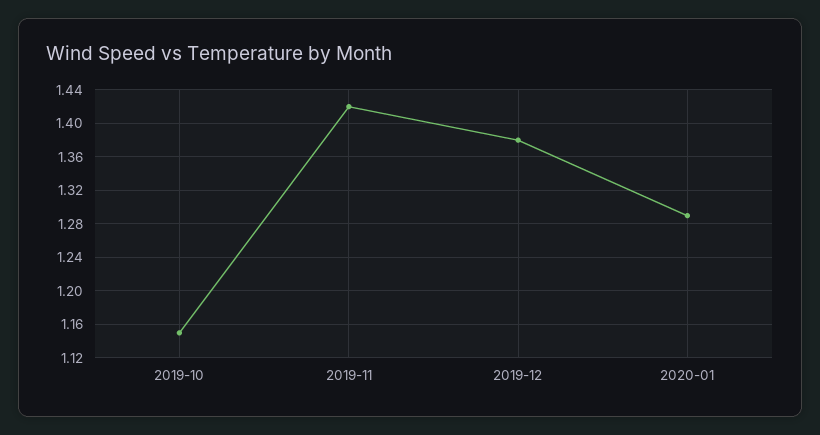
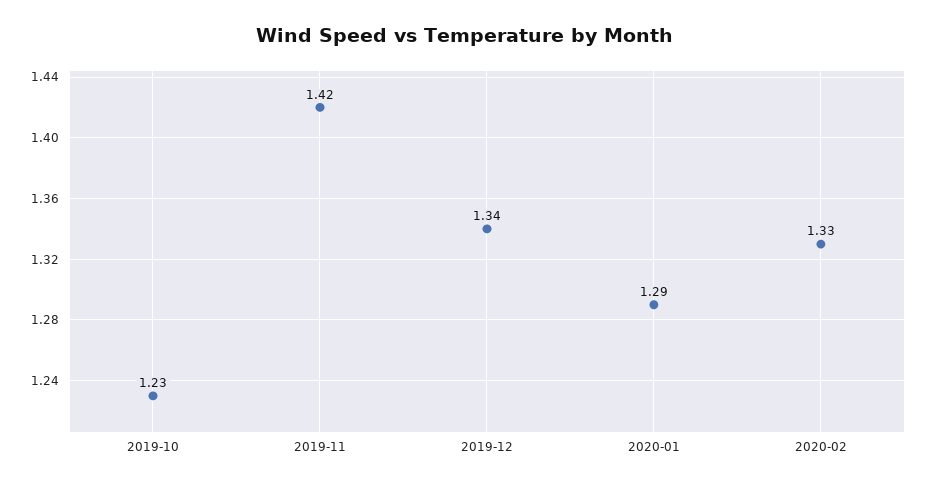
2019-10: 1.15 -> 1.23
2019-12: 1.38 -> 1.34
2020-02: none -> 1.33

